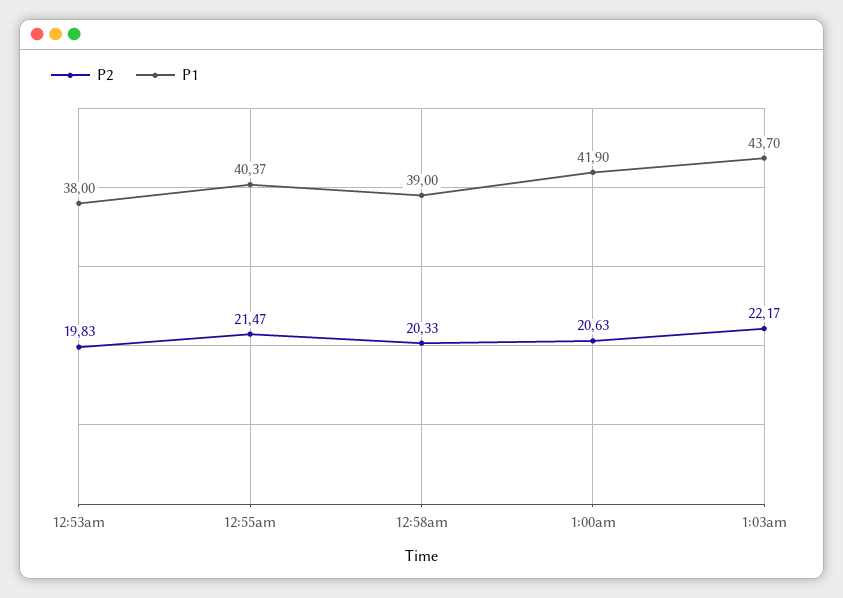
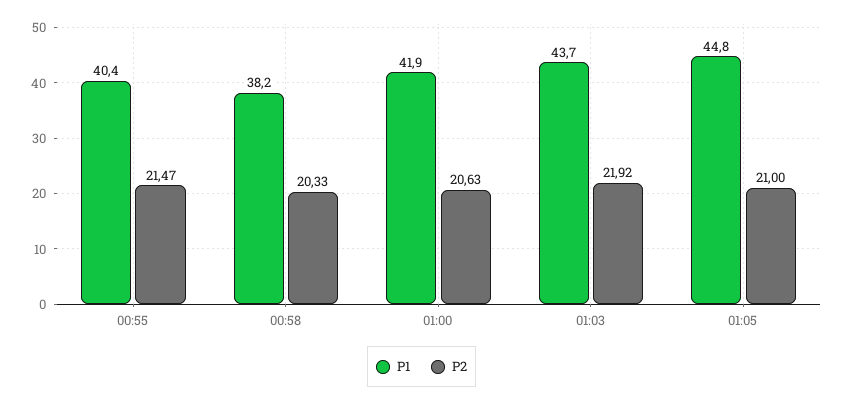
P2, 12:53am: 19.83 -> none
P1, 12:53am: 38 -> none
P1, 12:58am: 39 -> 38.2
P2, 1:03am: 22.17 -> 21.92
P1, 01:05: none -> 44.8
P2, 01:05: none -> 21

